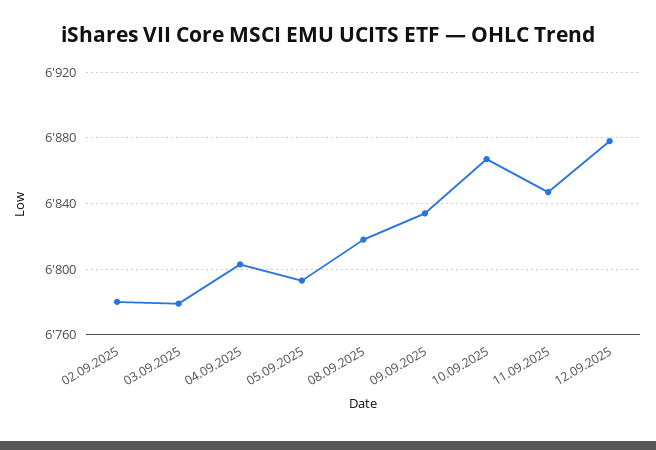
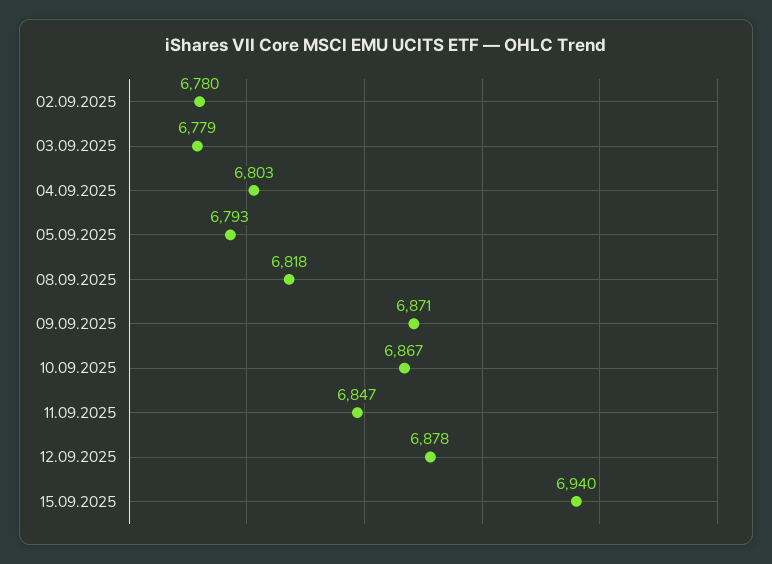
09.09.2025: 6835 -> 6871
15.09.2025: none -> 6940

